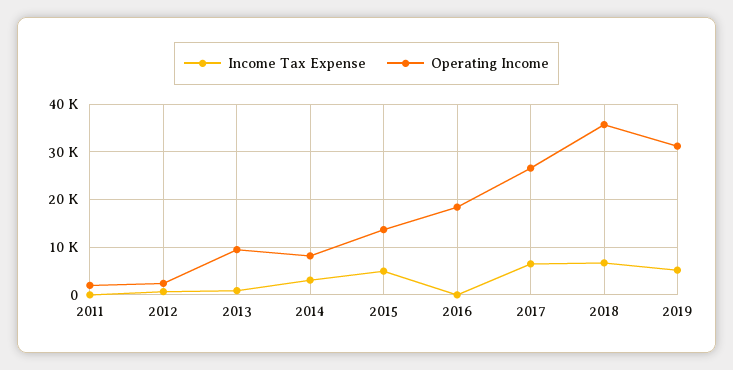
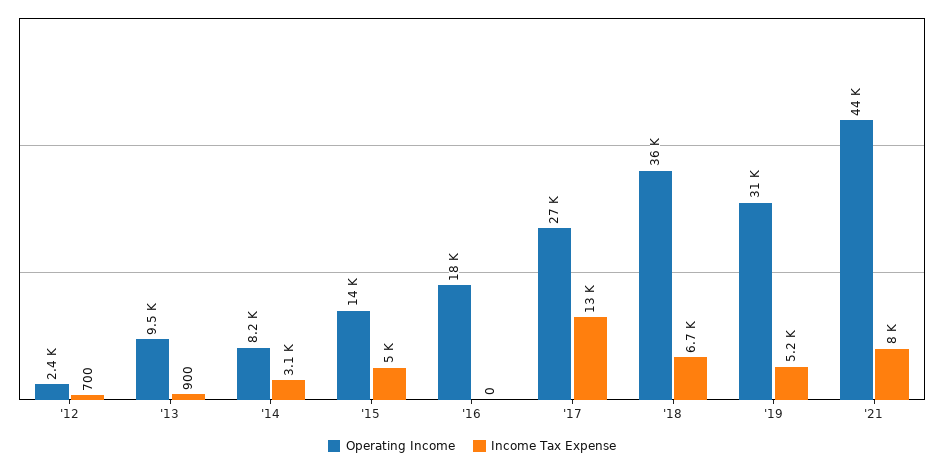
Income Tax Expense, 2011: 0 -> none
Operating Income, 2011: 2000 -> none
Income Tax Expense, 2017: 6000 -> 13000
Operating Income, '21: none -> 44000
Income Tax Expense, '21: none -> 8000

